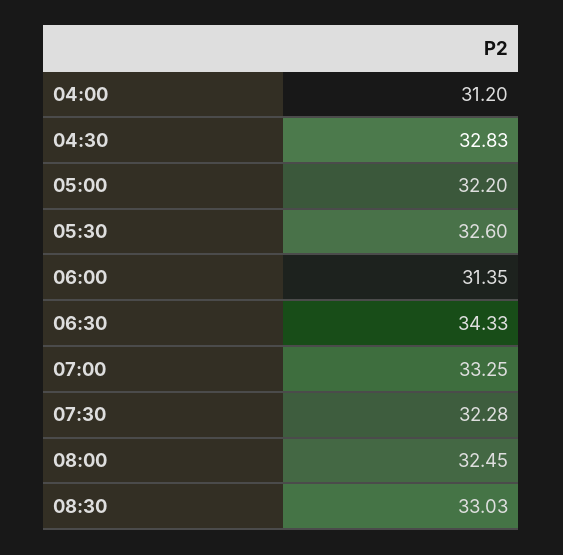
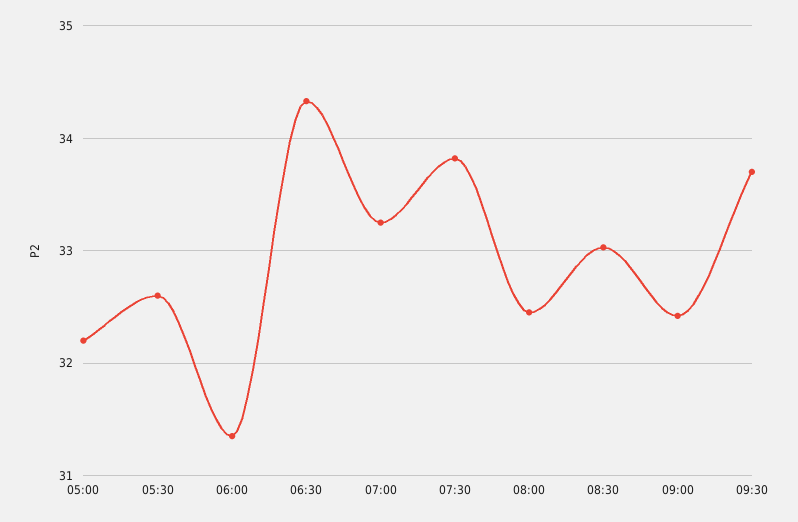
04:00: 31.2 -> none
04:30: 32.83 -> none
07:30: 32.28 -> 33.8
09:00: none -> 32.4
09:30: none -> 33.7

